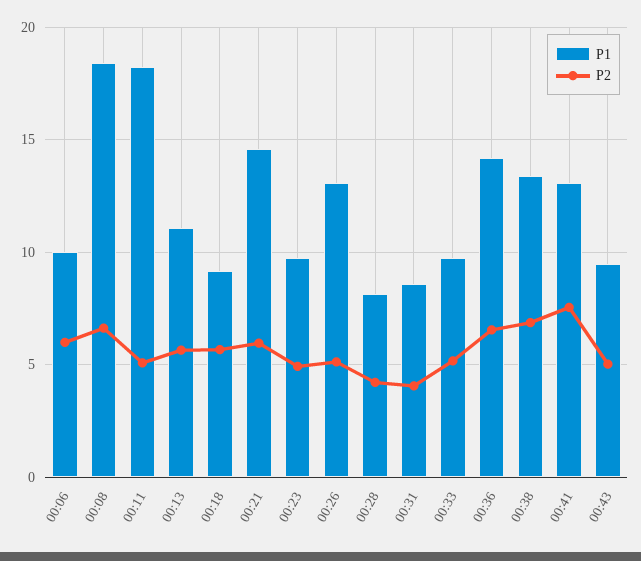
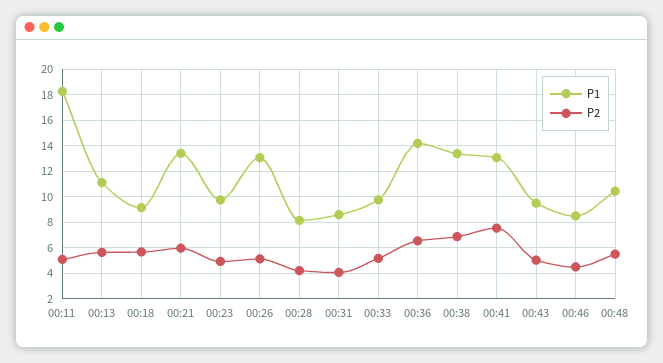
P1, 00:06: 10 -> none
P2, 00:06: 6 -> none
P1, 00:08: 18.5 -> none
P2, 00:08: 6.5 -> none
P1, 00:21: 14.5 -> 13.5
P1, 00:46: none -> 8.5
P2, 00:46: none -> 4.5
P1, 00:48: none -> 10.5
P2, 00:48: none -> 5.5

